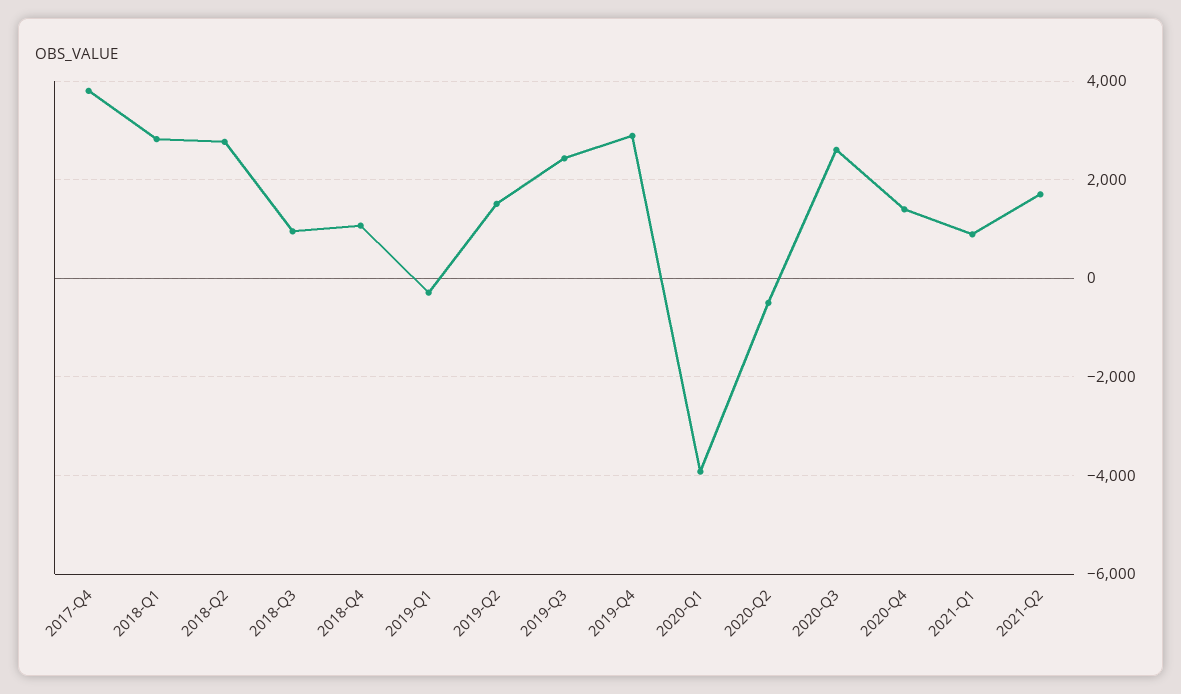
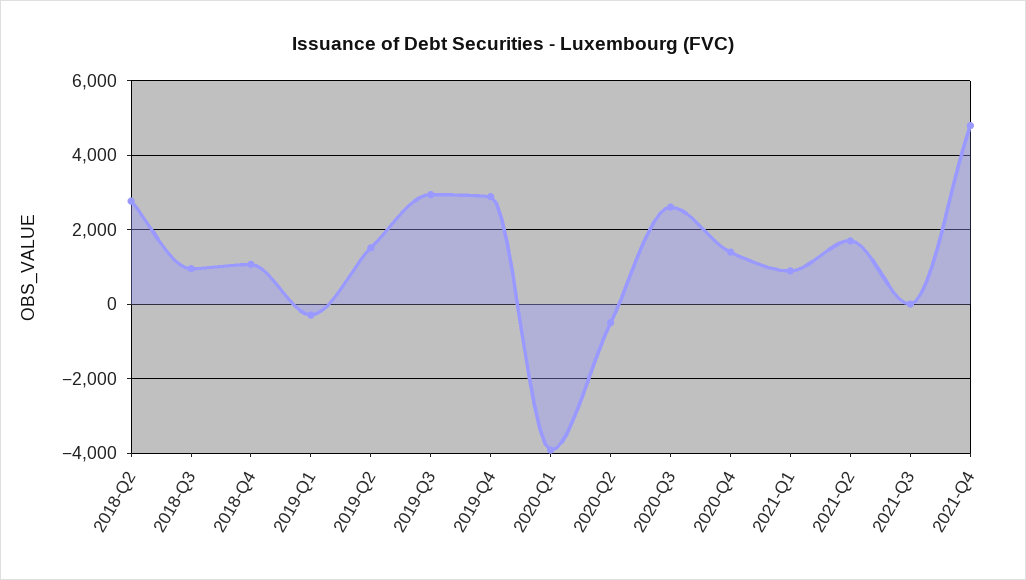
2017-Q4: 3800 -> none
2018-Q1: 2800 -> none
2019-Q3: 2400 -> 3000
2021-Q3: none -> 0
2021-Q4: none -> 4800

